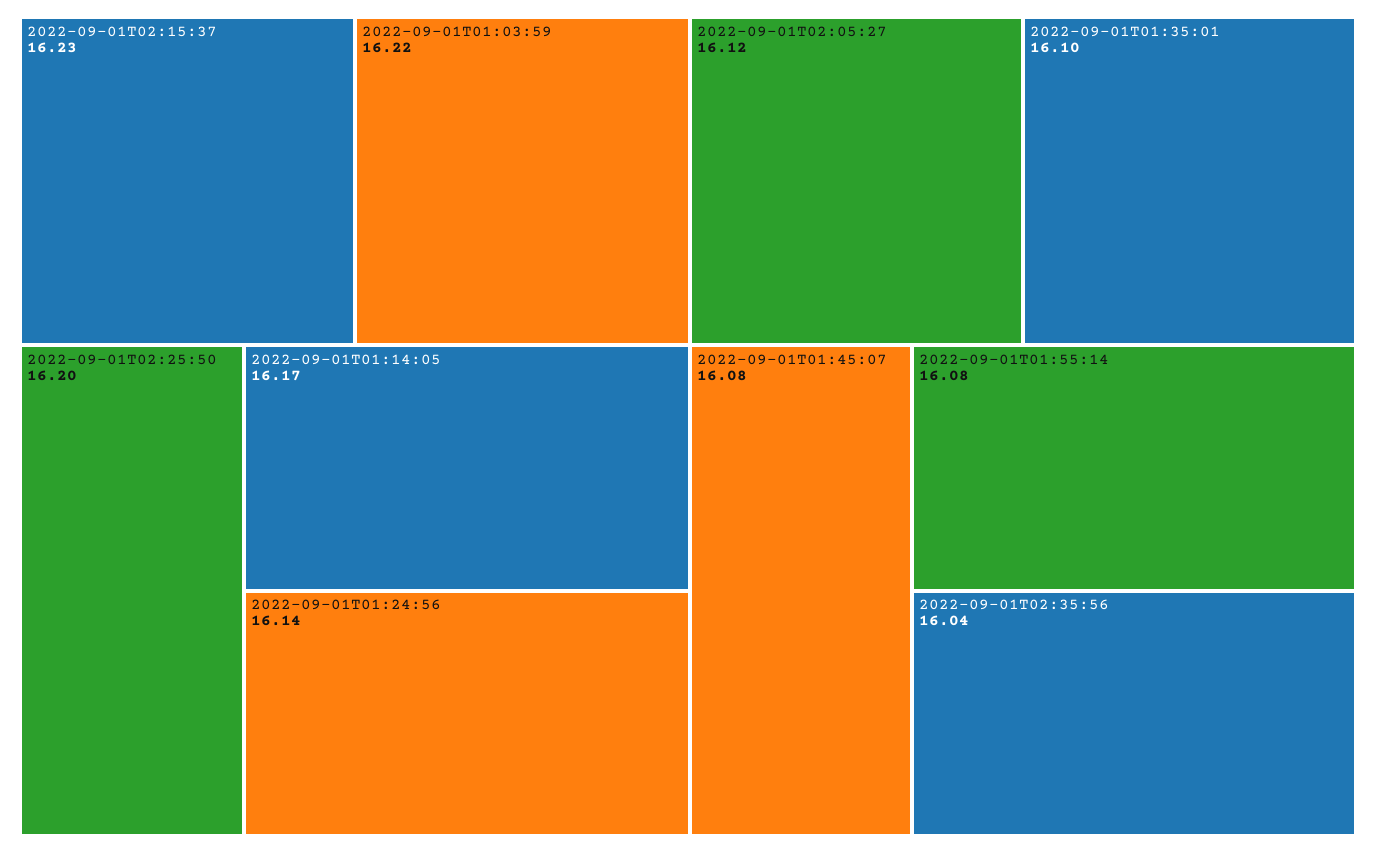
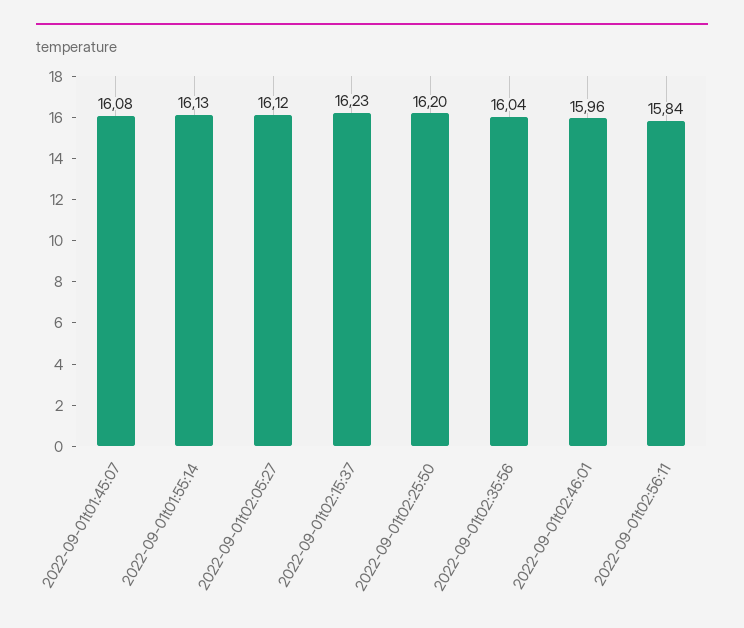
2022-09-01T01:03:59: 16.22 -> none
2022-09-01T01:14:05: 16.17 -> none
2022-09-01T01:24:56: 16.14 -> none
2022-09-01T01:35:01: 16.1 -> none
2022-09-01T01:55:14: 16.08 -> 16.13
2022-09-01t02:46:01: none -> 15.96
2022-09-01t02:56:11: none -> 15.84

